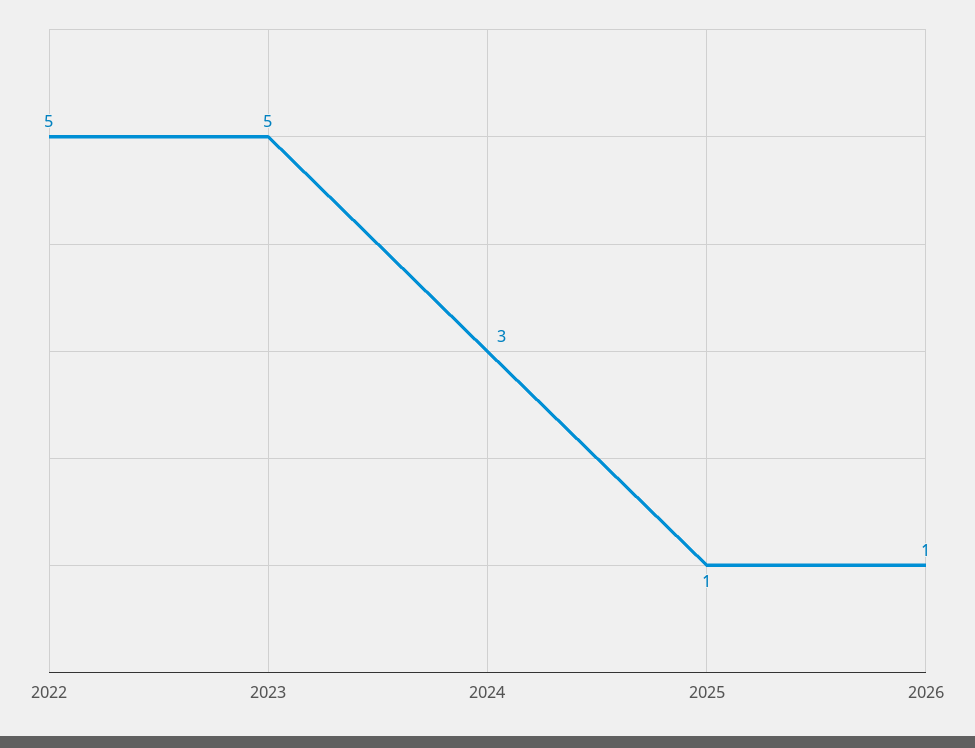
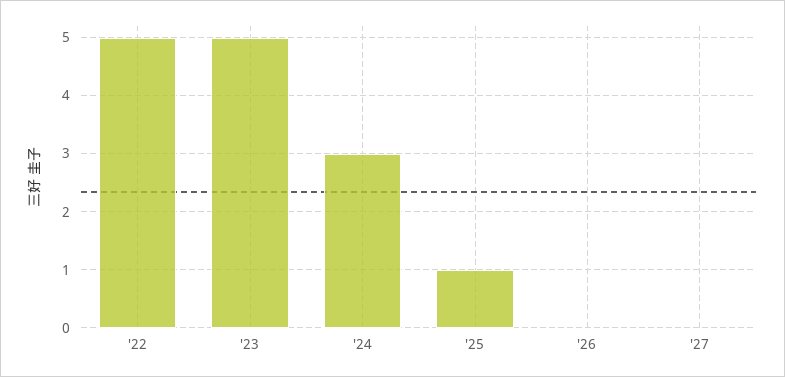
2026: 1 -> 0
'27: none -> 0

